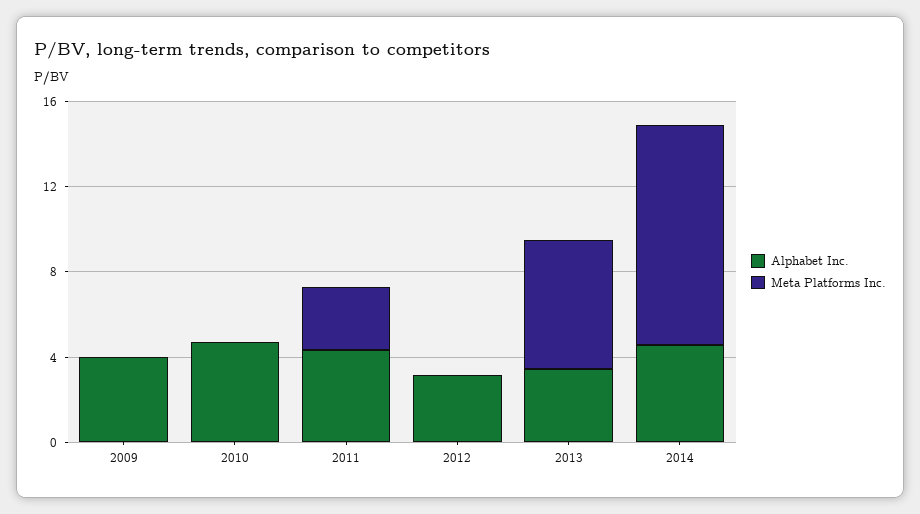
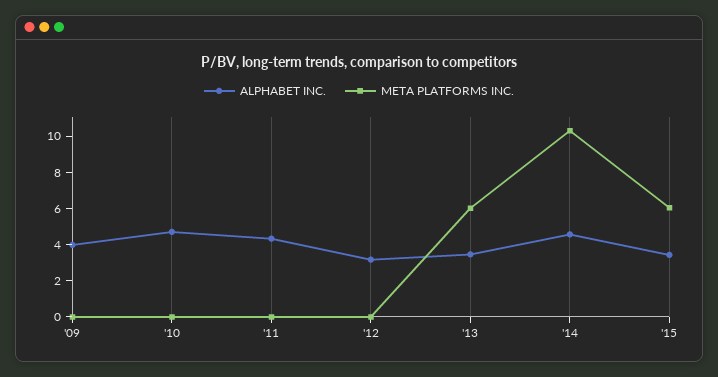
Meta Platforms Inc., 2011: 3 -> 0
Alphabet Inc., '15: none -> 3.5
Meta Platforms Inc., '15: none -> 6

